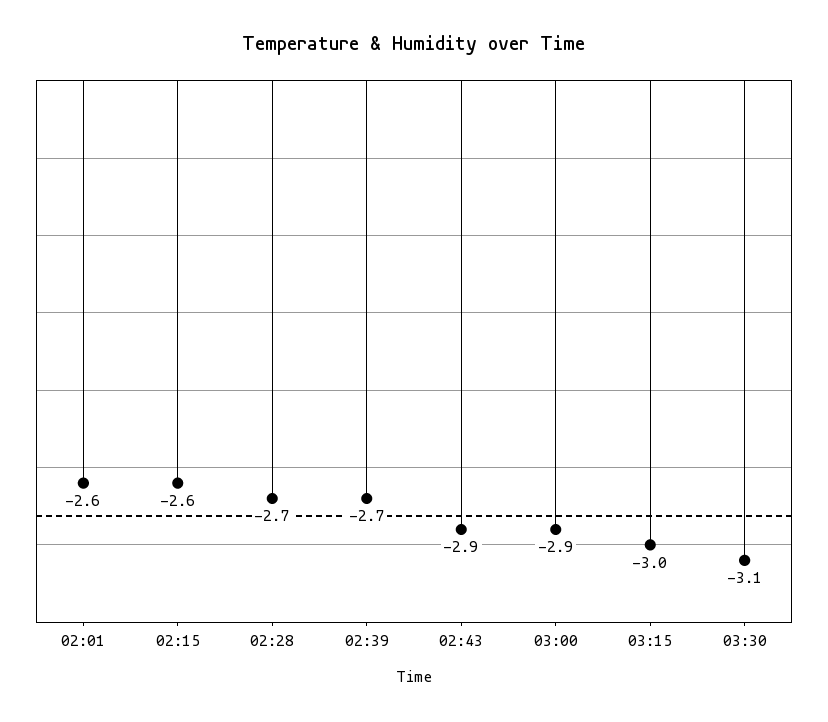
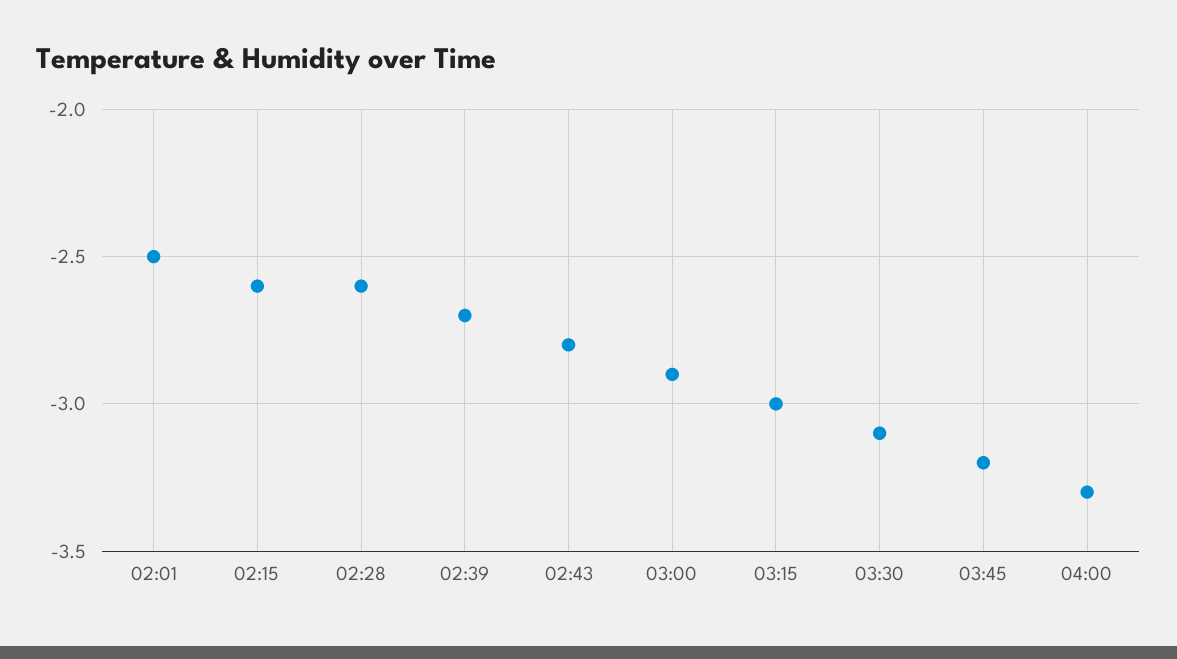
02:01: -2.6 -> -2.5
02:28: -2.7 -> -2.6
02:43: -2.9 -> -2.8
03:45: none -> -3.2
04:00: none -> -3.3

